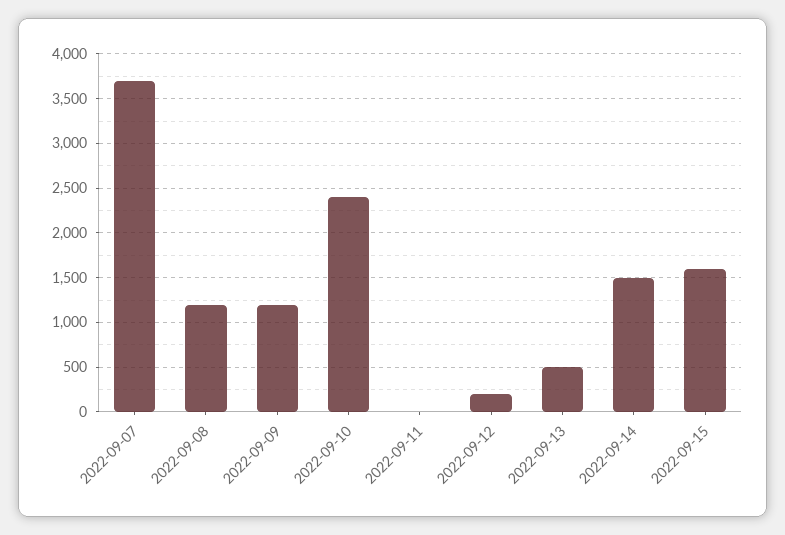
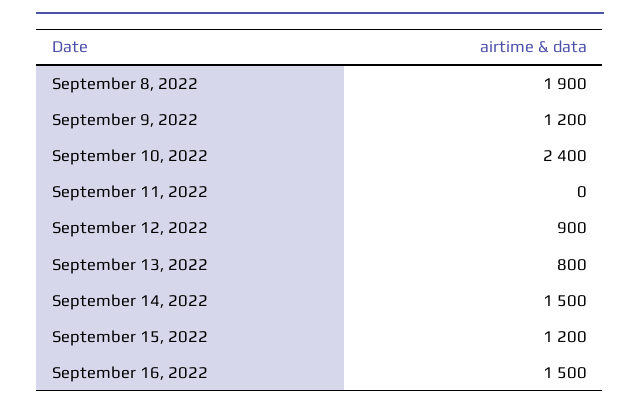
2022-09-07: 3700 -> none
2022-09-08: 1200 -> 1900
2022-09-12: 200 -> 900
2022-09-13: 500 -> 800
2022-09-15: 1600 -> 1200
September 16, 2022: none -> 1500

